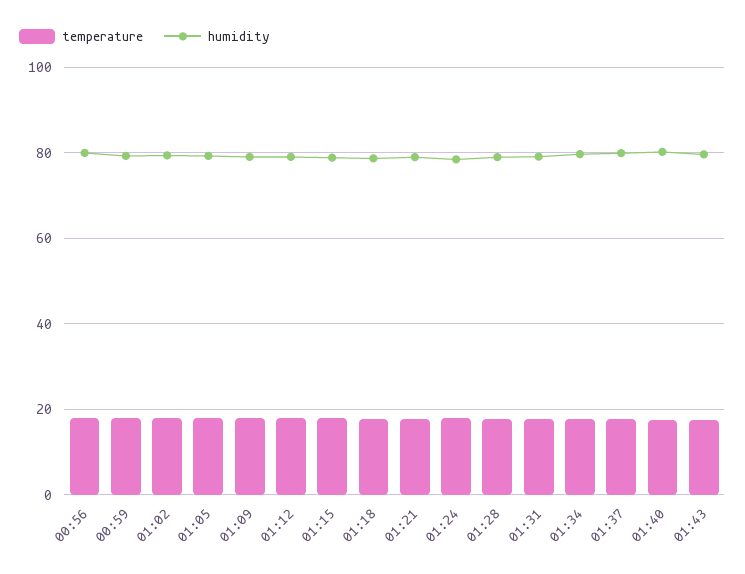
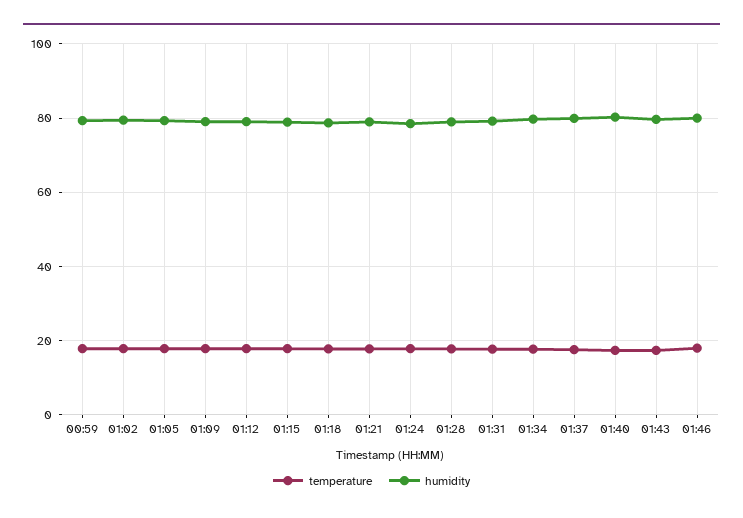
temperature, 00:56: 18 -> none
humidity, 00:56: 80 -> none
temperature, 01:46: none -> 18
humidity, 01:46: none -> 80

